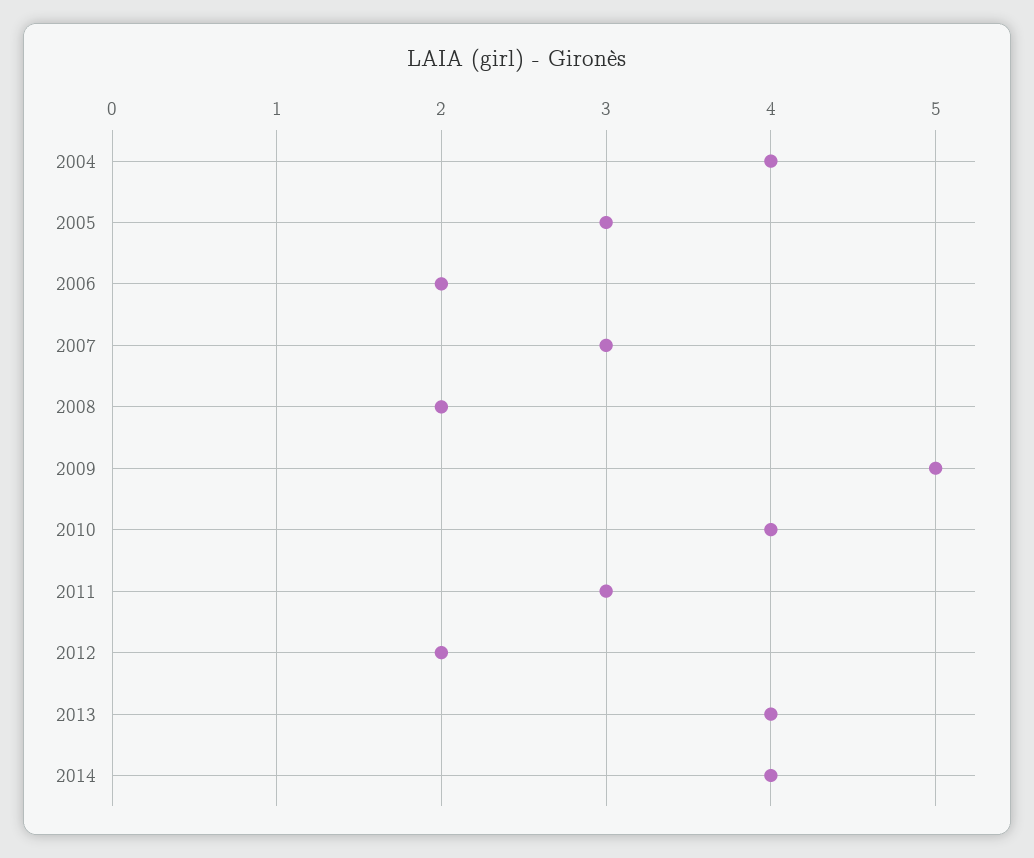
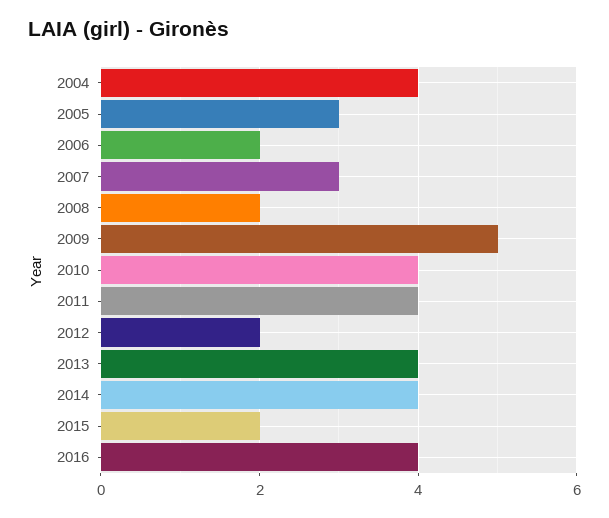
2011: 3 -> 4
2015: none -> 2
2016: none -> 4

